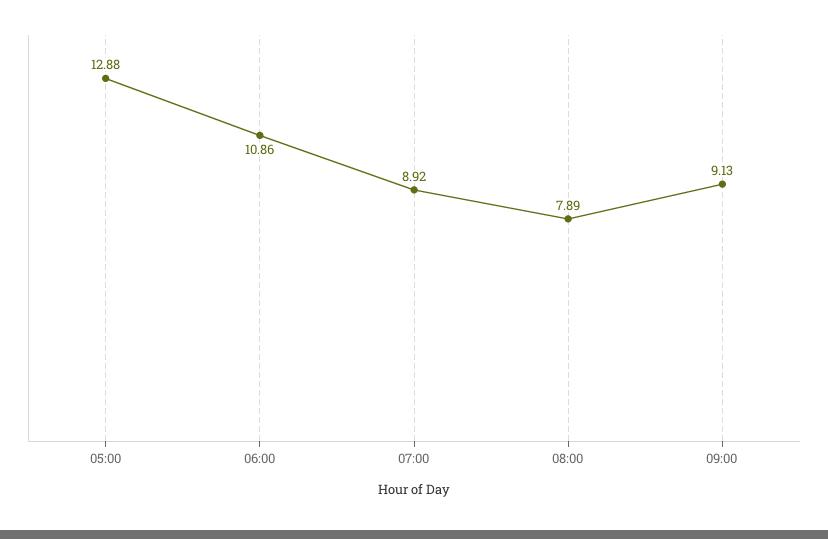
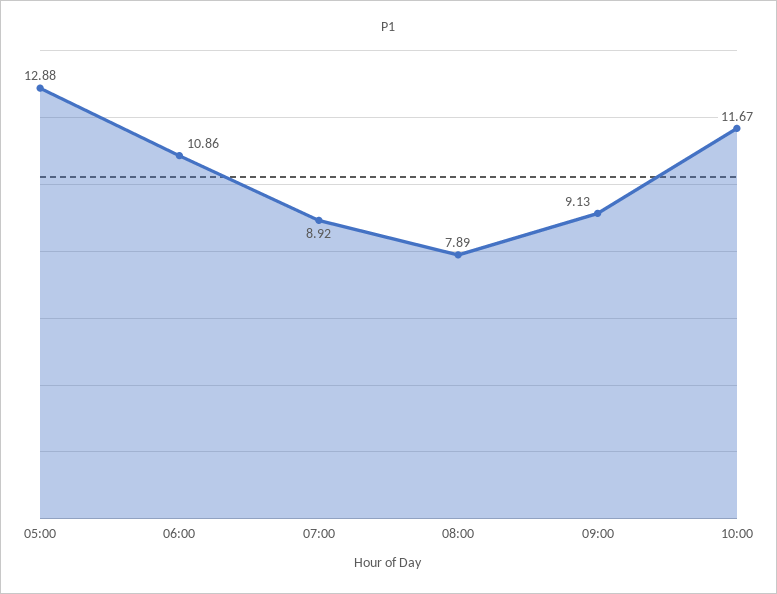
10:00: none -> 11.67

